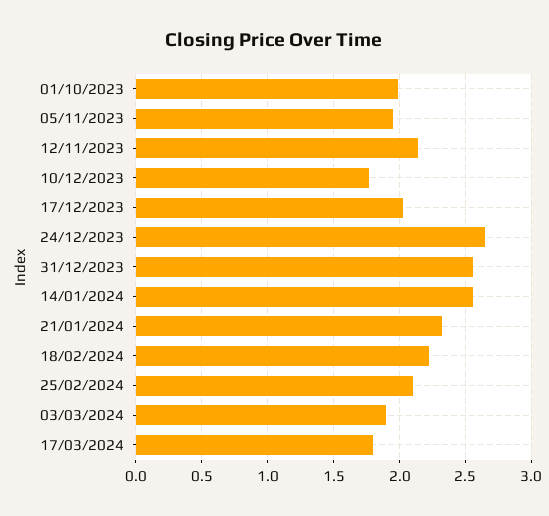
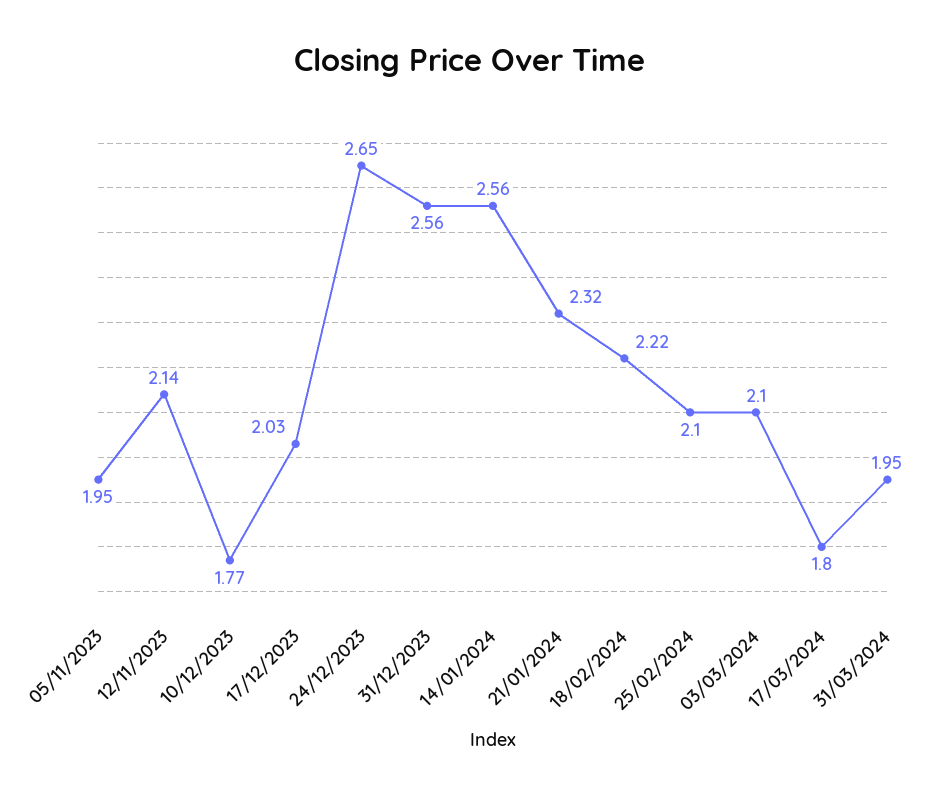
01/10/2023: 2 -> none
03/03/2024: 1.9 -> 2.1
31/03/2024: none -> 1.95

